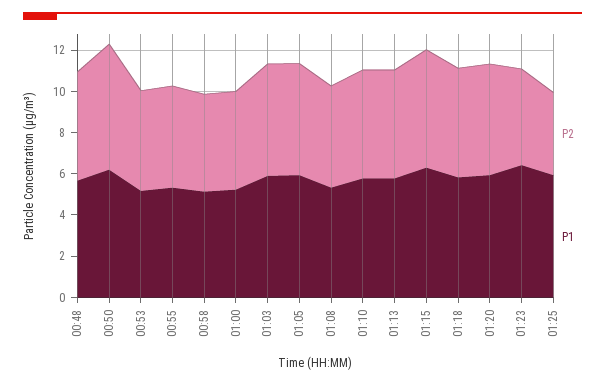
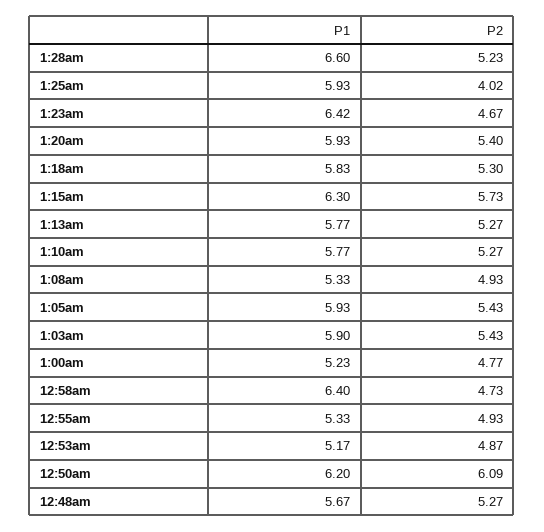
P1, 00:58: 5 -> 6.4
P1, 1:28am: none -> 6.6
P2, 1:28am: none -> 5.23

